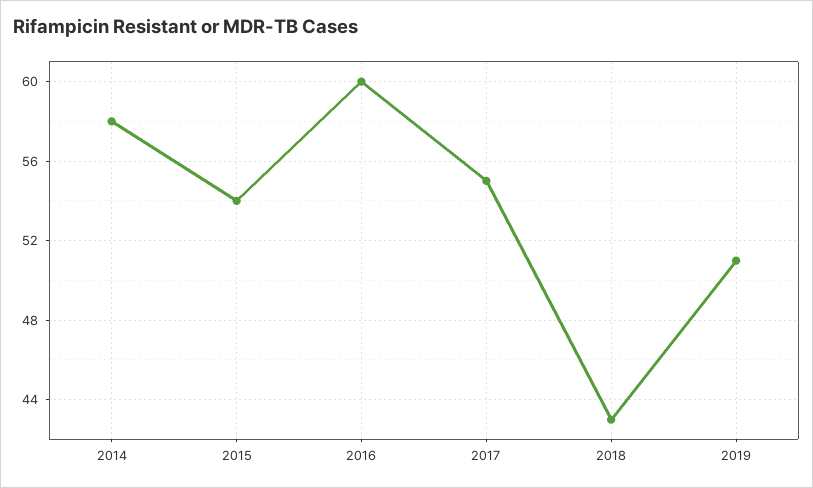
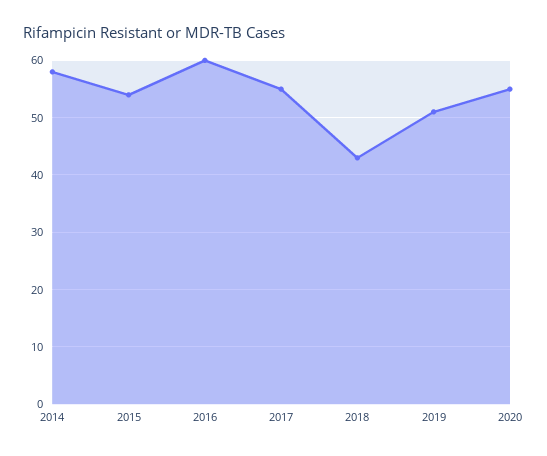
2020: none -> 55

